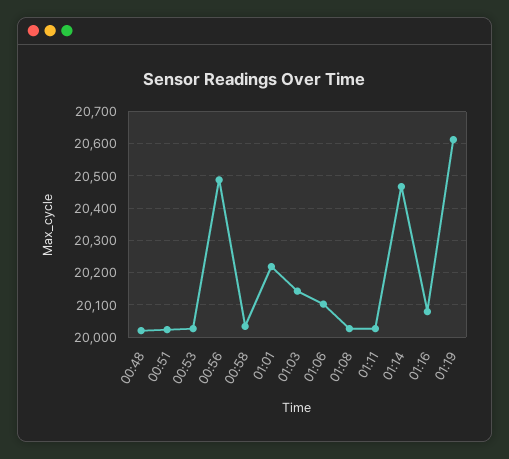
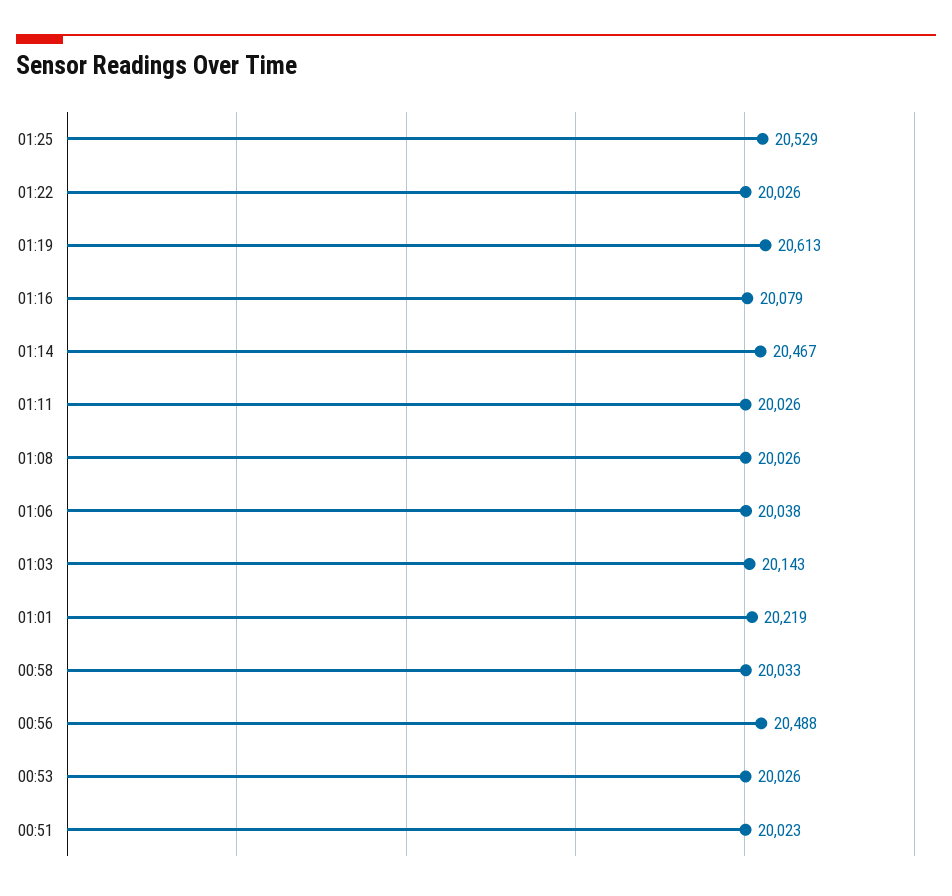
00:48: 20020 -> none
01:06: 20100 -> 20038
01:25: none -> 20529
01:22: none -> 20026

